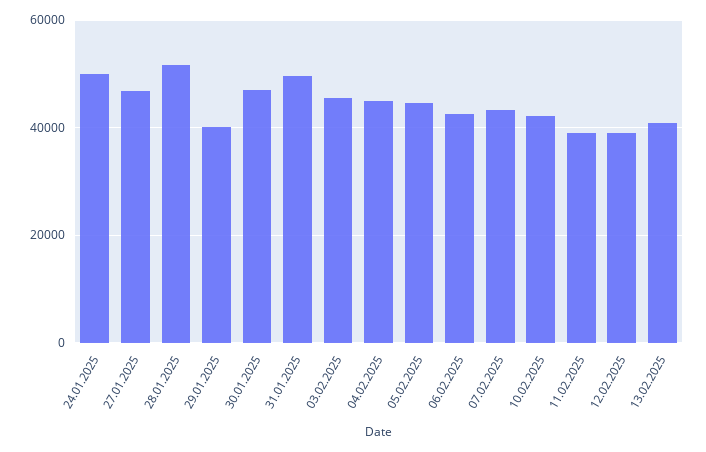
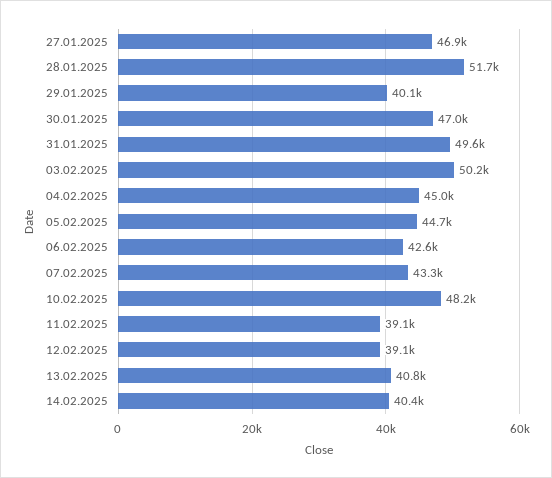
24.01.2025: 50000 -> none
03.02.2025: 46000 -> 50200
10.02.2025: 42000 -> 48200
14.02.2025: none -> 40400

